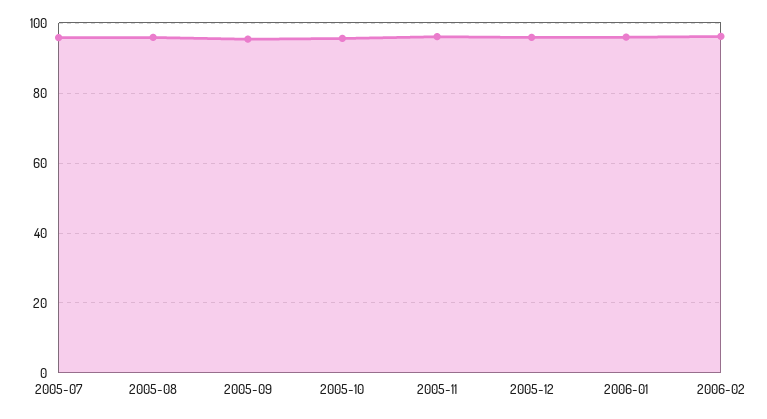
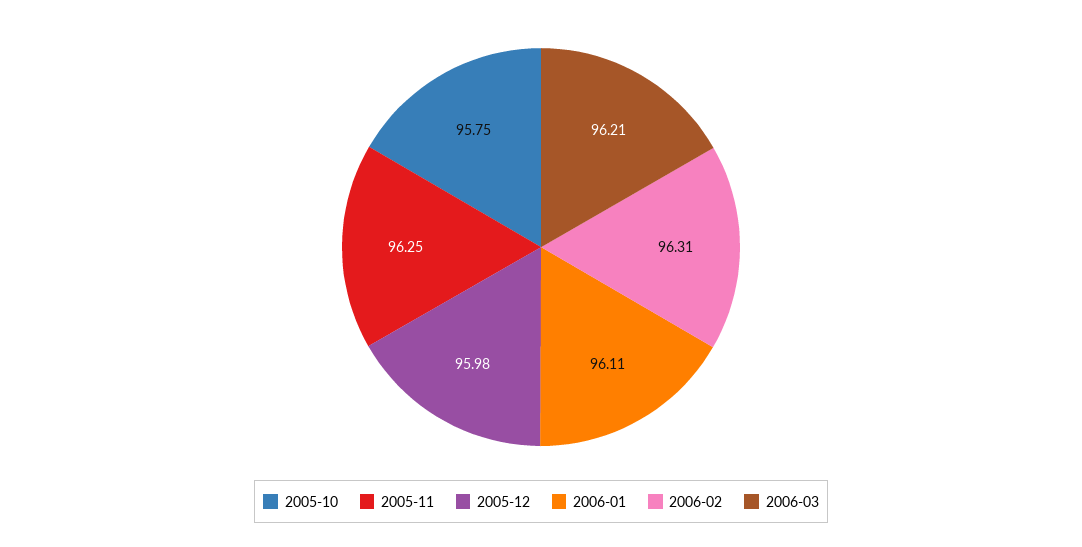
2005-07: 96 -> none
2005-08: 96 -> none
2005-09: 96 -> none
2006-03: none -> 96.21

